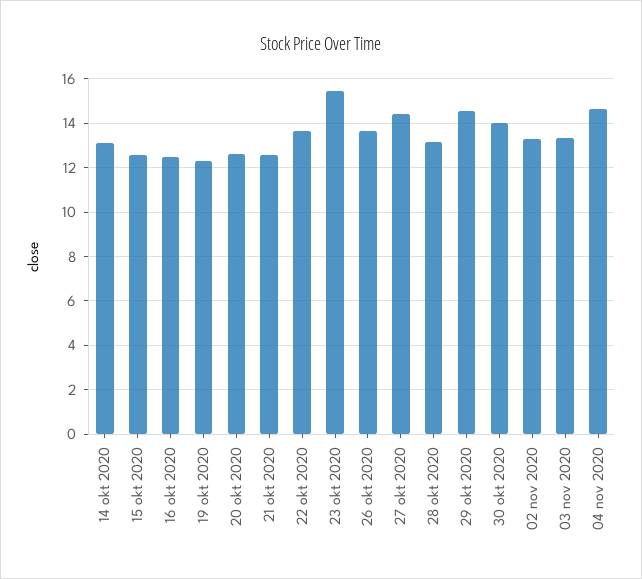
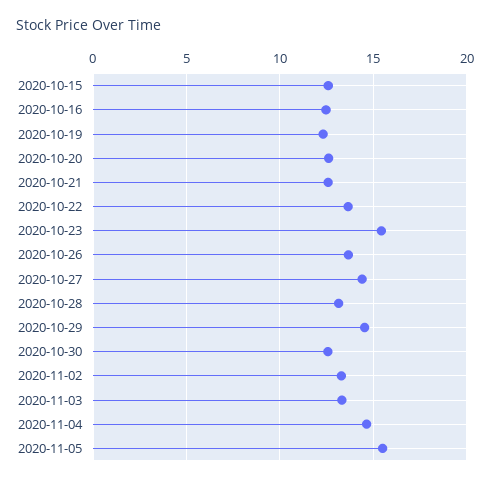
14 okt 2020: 13 -> none
30 okt 2020: 14 -> 12.5
2020-11-05: none -> 15.5

